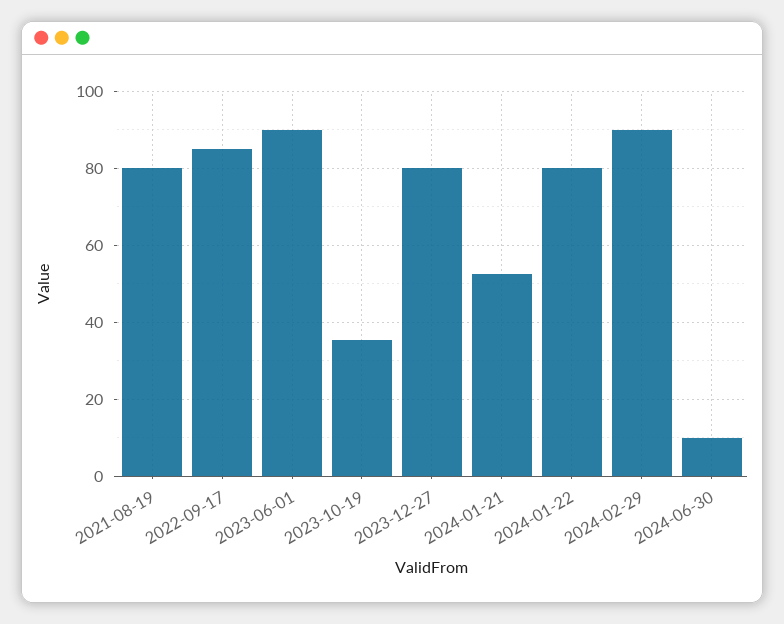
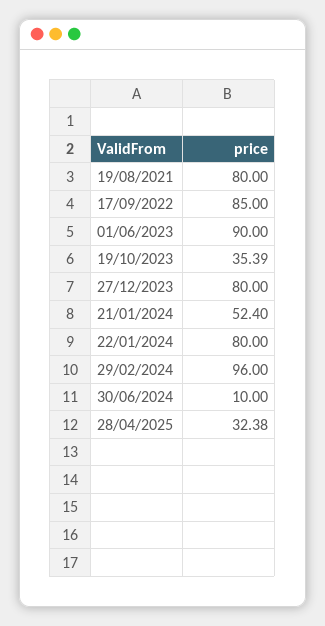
2024-02-29: 90 -> 96
28/04/2025: none -> 32.38

